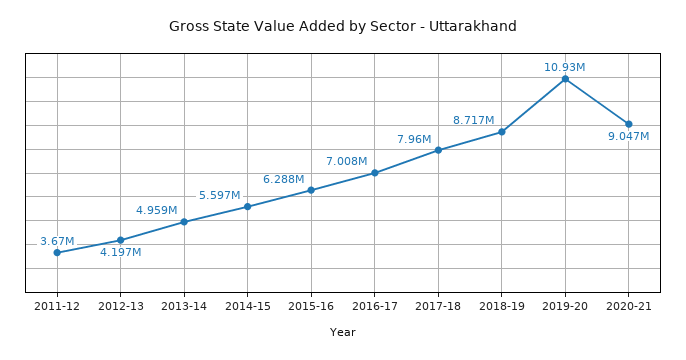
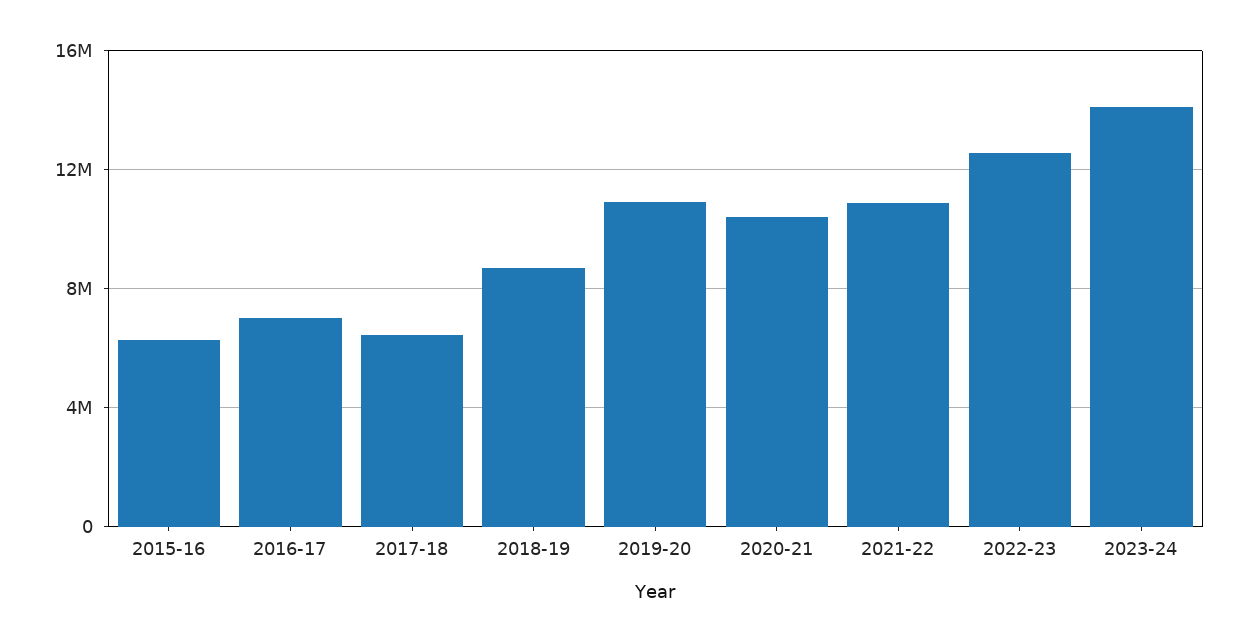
2011-12: 3670000 -> none
2012-13: 4197000 -> none
2013-14: 4959000 -> none
2014-15: 5597000 -> none
2017-18: 7960000 -> 6500000
2020-21: 9047000 -> 10500000
2021-22: none -> 11000000
2022-23: none -> 12500000
2023-24: none -> 14000000

